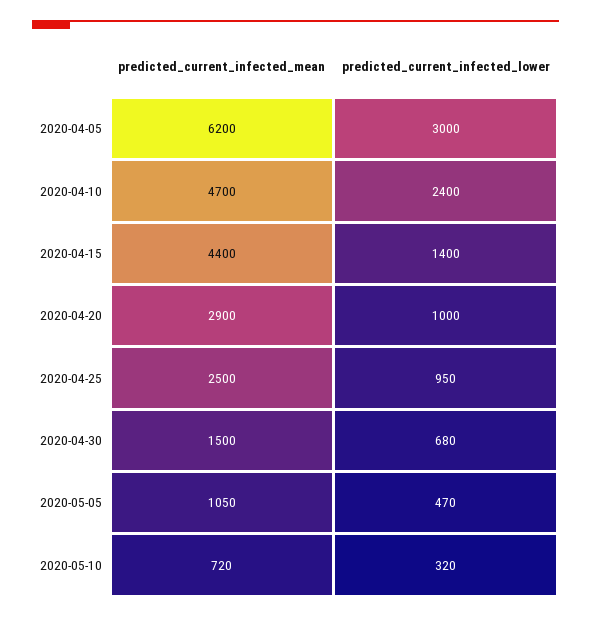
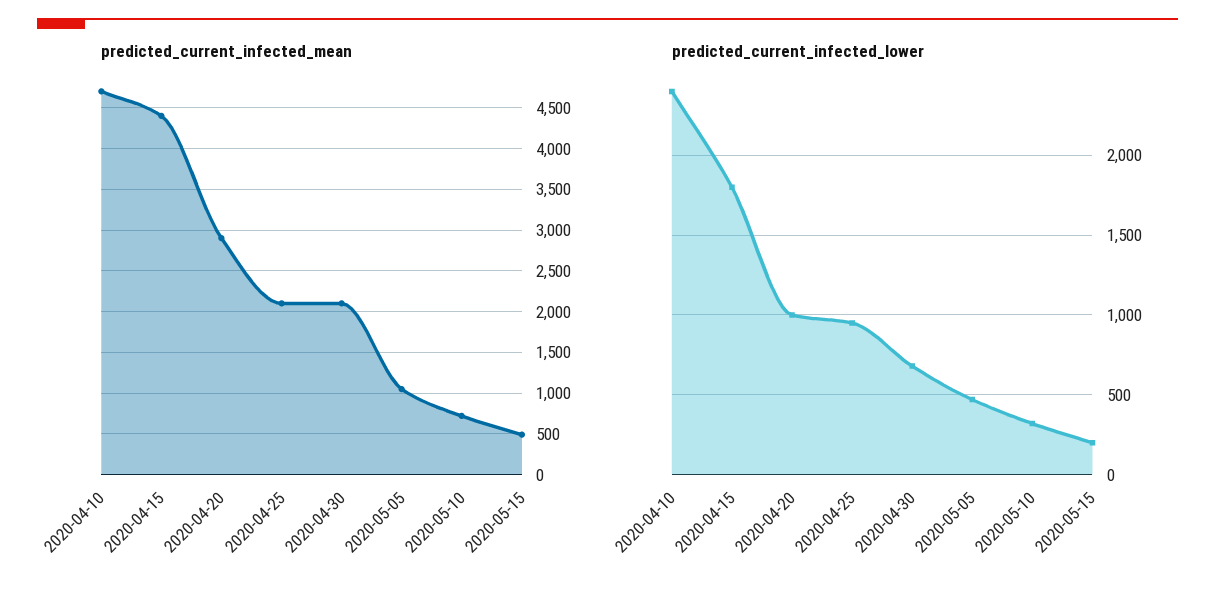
predicted_current_infected_mean, 2020-04-05: 6200 -> none
predicted_current_infected_lower, 2020-04-05: 3000 -> none
predicted_current_infected_lower, 2020-04-15: 1400 -> 1800
predicted_current_infected_mean, 2020-04-25: 2500 -> 2100
predicted_current_infected_mean, 2020-04-30: 1500 -> 2100
predicted_current_infected_mean, 2020-05-15: none -> 500
predicted_current_infected_lower, 2020-05-15: none -> 200

